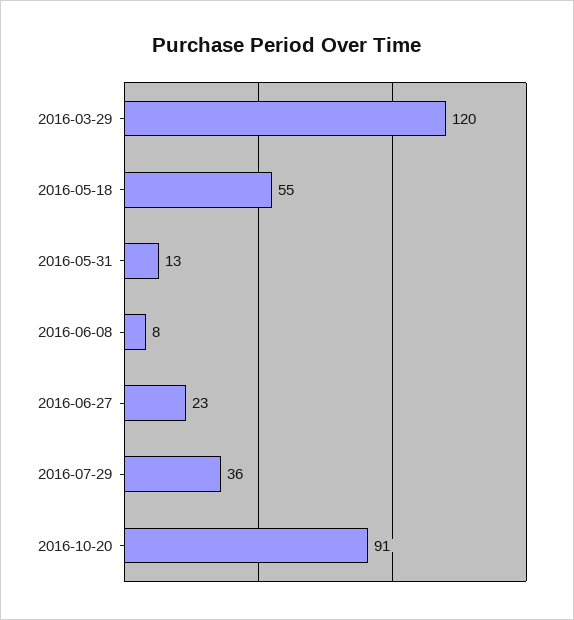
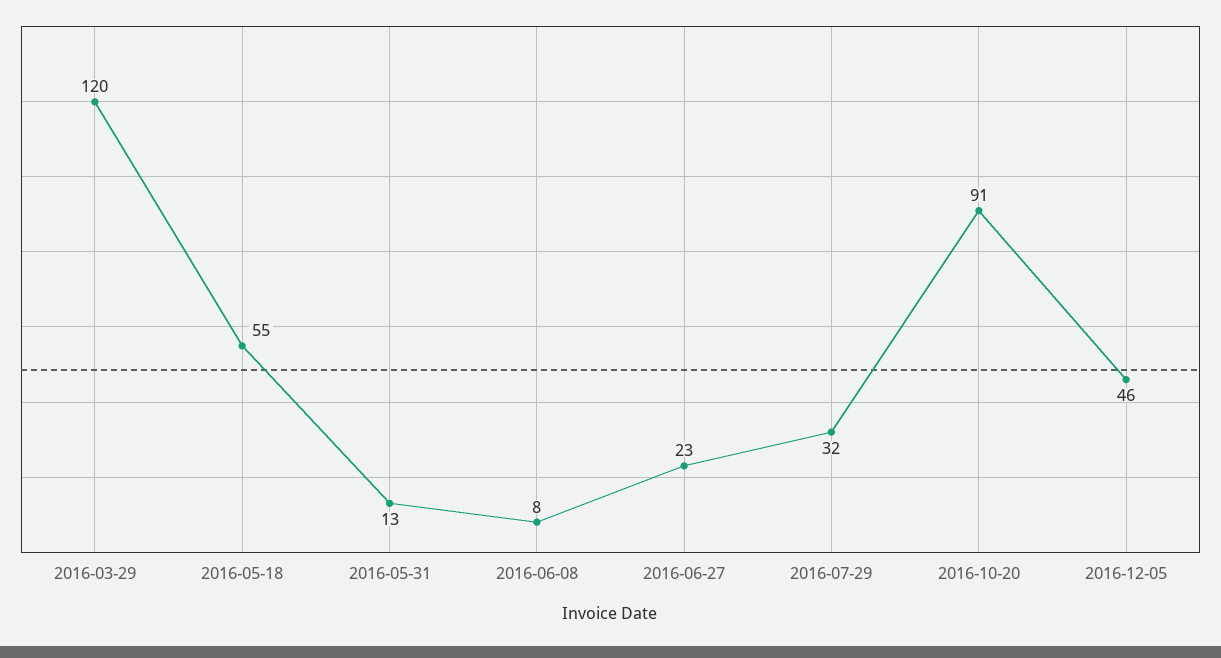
2016-07-29: 36 -> 32
2016-12-05: none -> 46

